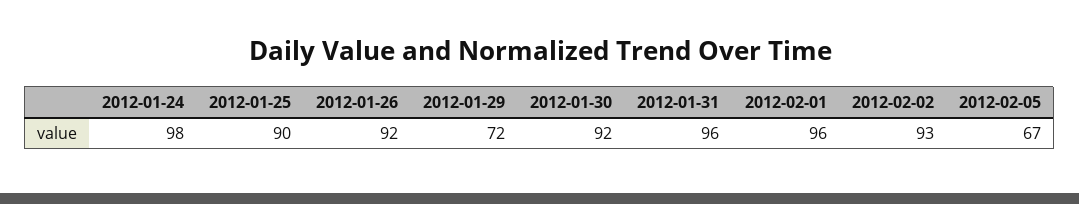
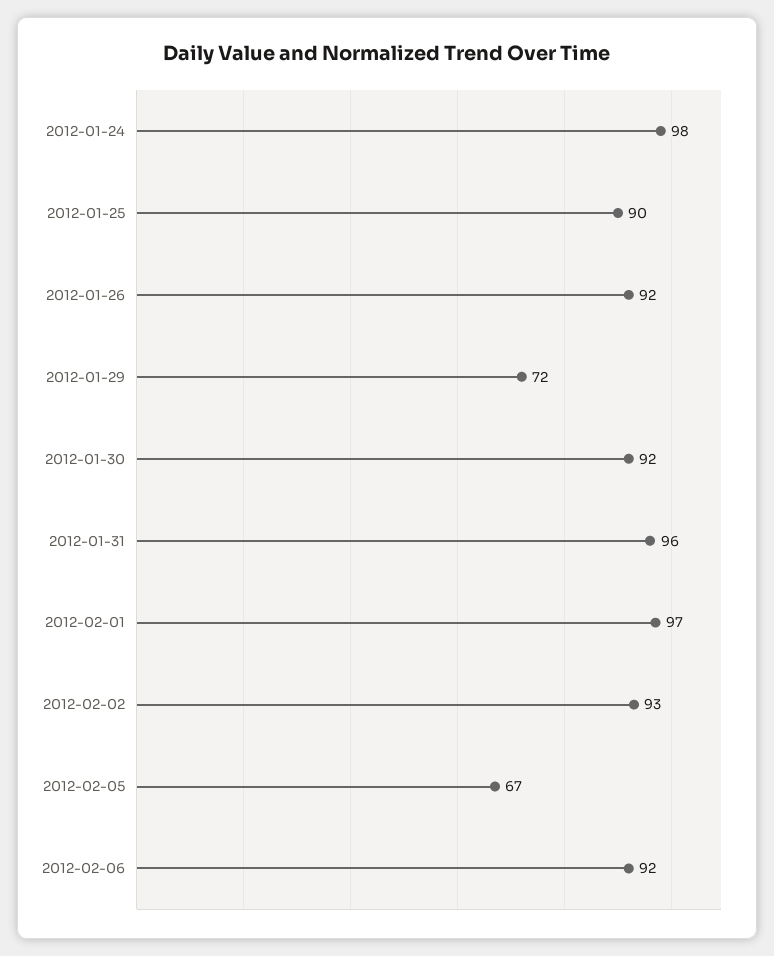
2012-02-01: 96 -> 97
2012-02-06: none -> 92

